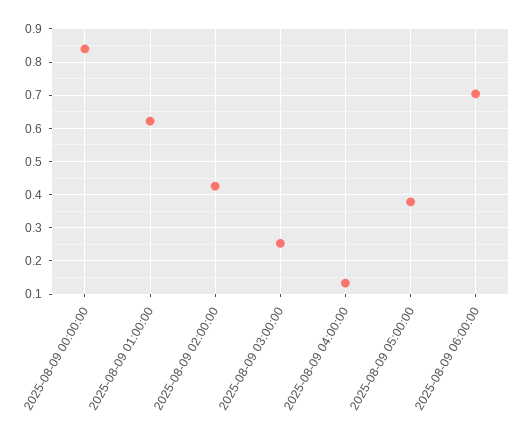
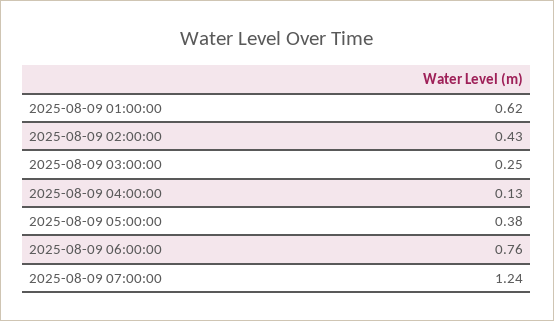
2025-08-09 00:00:00: 0.84 -> none
2025-08-09 06:00:00: 0.7 -> 0.76
2025-08-09 07:00:00: none -> 1.24

